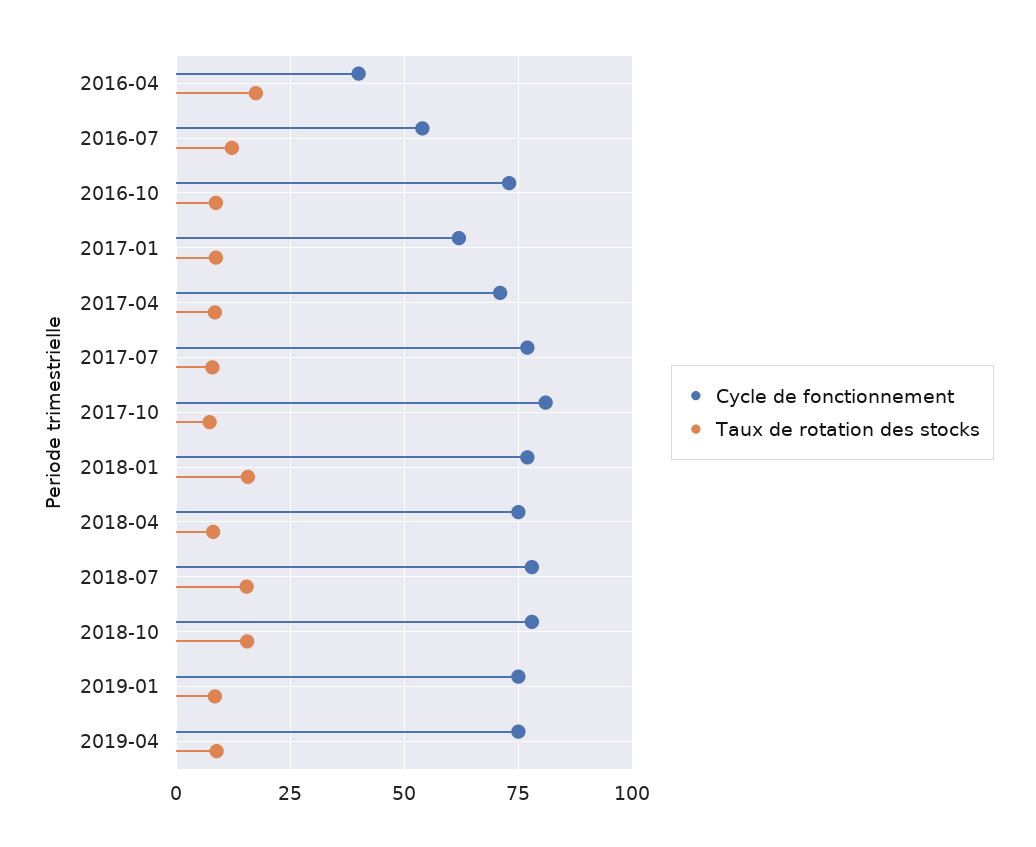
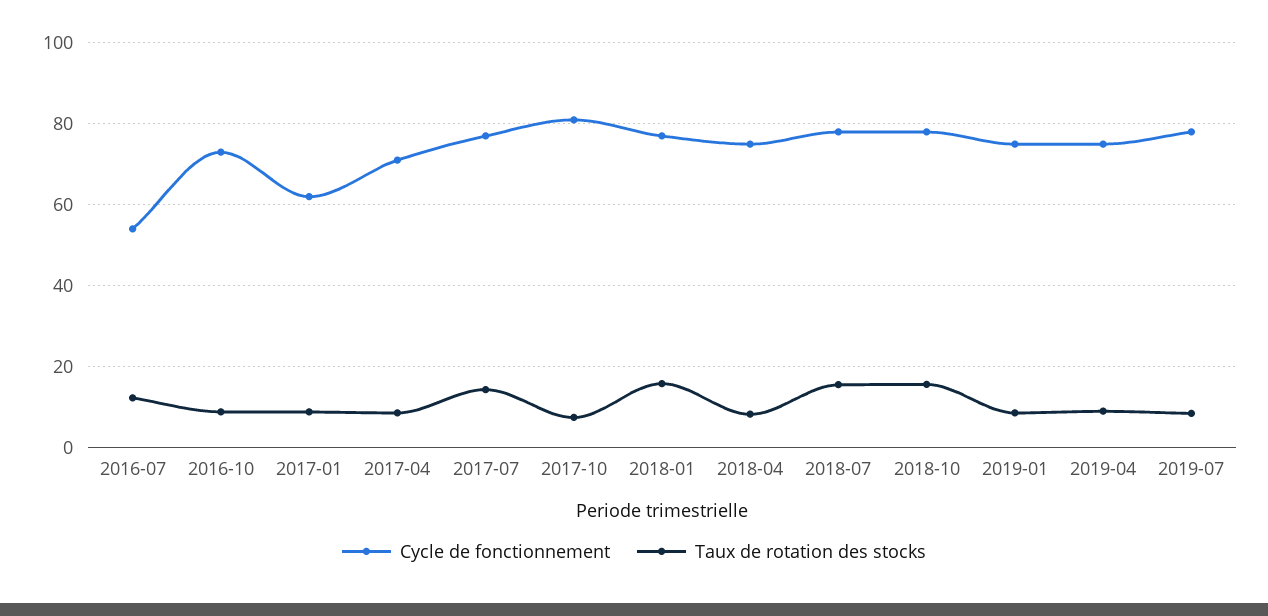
Cycle de fonctionnement, 2016-04: 40 -> none
Taux de rotation des stocks, 2016-04: 17.5 -> none
Taux de rotation des stocks, 2017-07: 7.5 -> 14
Cycle de fonctionnement, 2019-07: none -> 78
Taux de rotation des stocks, 2019-07: none -> 8

